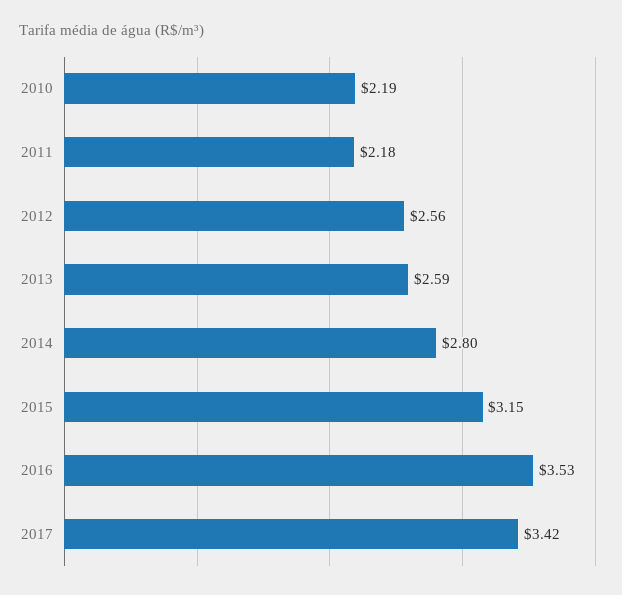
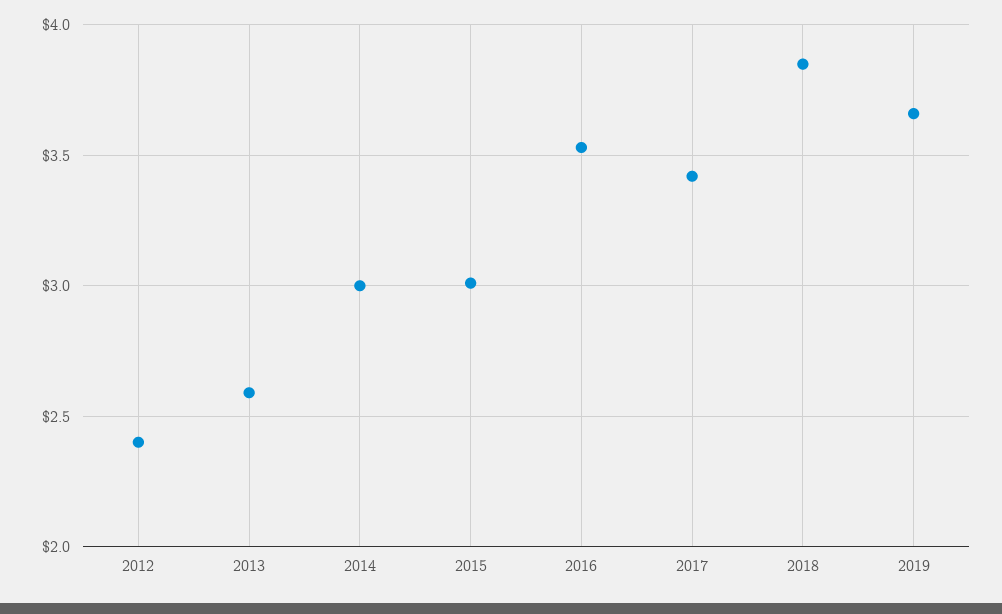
2010: 2.19 -> none
2011: 2.18 -> none
2012: 2.56 -> 2.4
2014: 2.8 -> 3
2015: 3.15 -> 3
2018: none -> 3.85
2019: none -> 3.65

